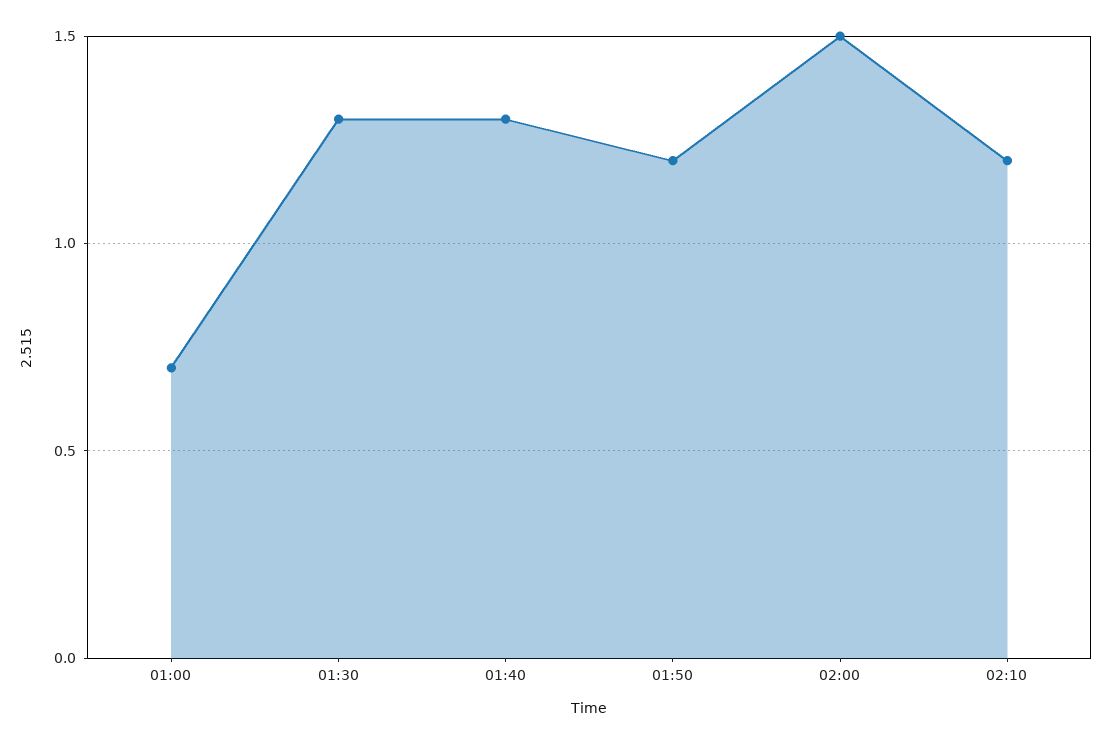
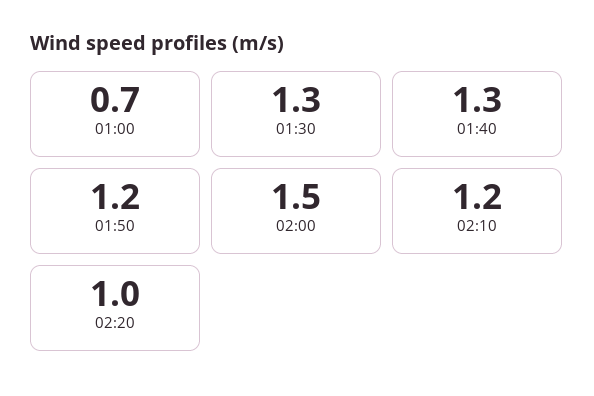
02:20: none -> 1

